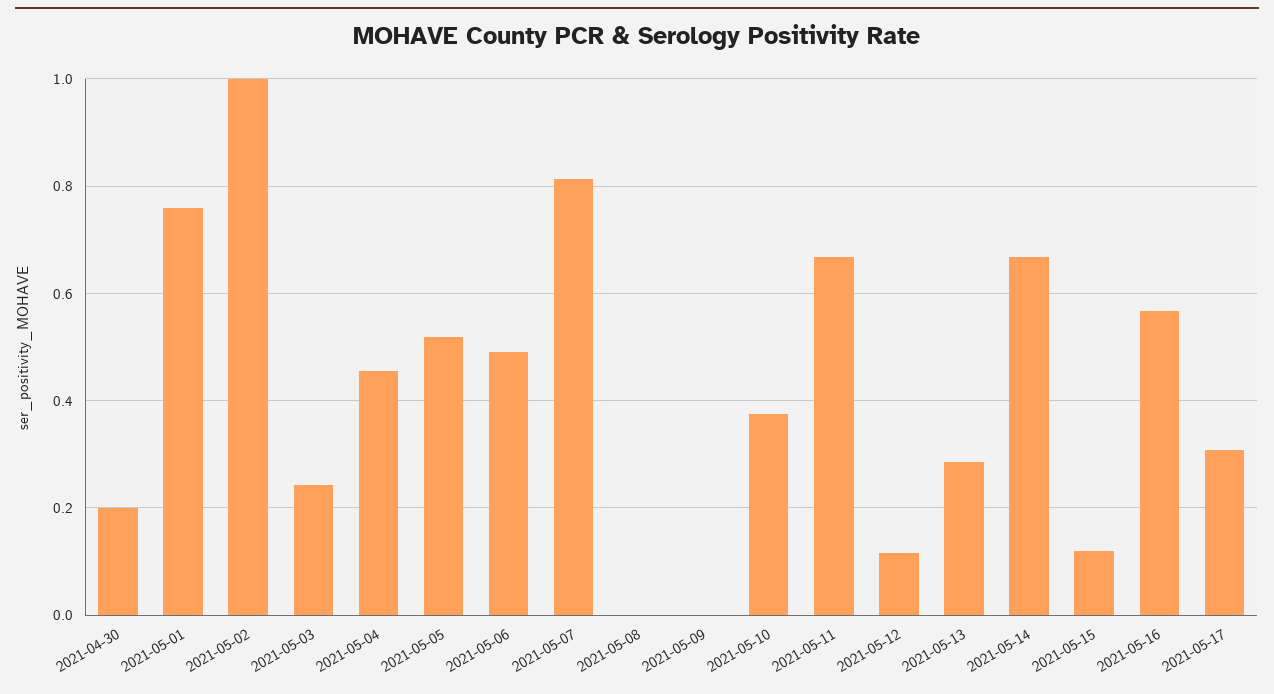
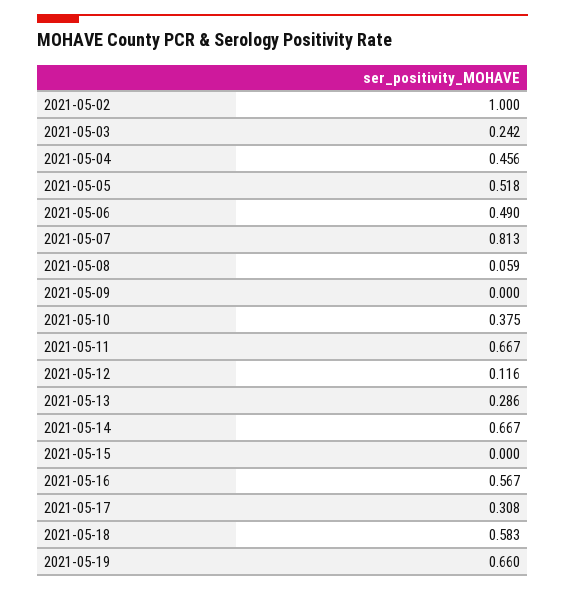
2021-04-30: 0.2 -> none
2021-05-01: 0.76 -> none
2021-05-08: 0 -> 0.059
2021-05-15: 0.12 -> 0
2021-05-18: none -> 0.583
2021-05-19: none -> 0.66

